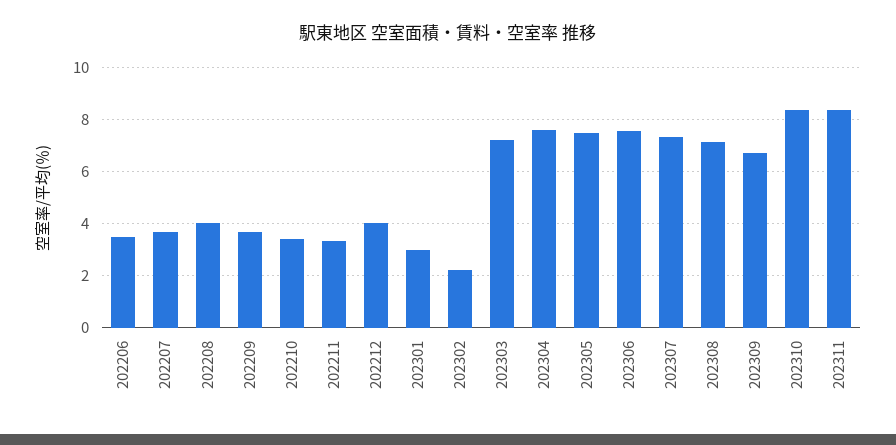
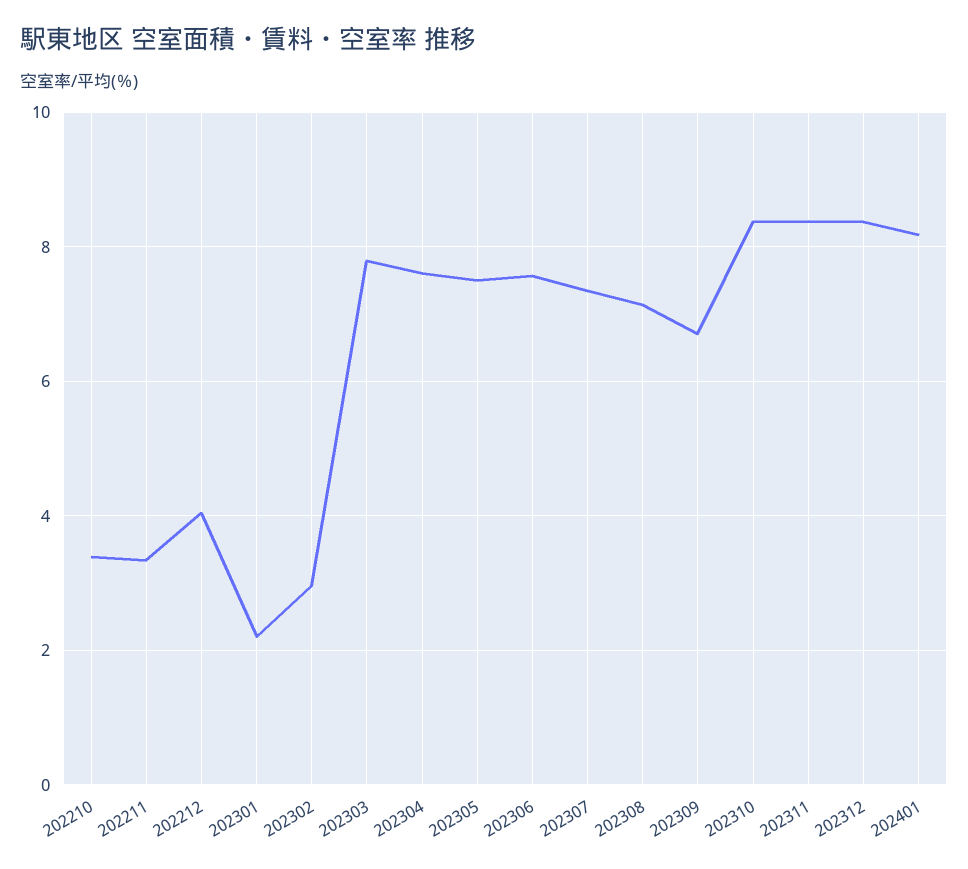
202206: 3.5 -> none
202207: 3.75 -> none
202208: 4 -> none
202209: 3.75 -> none
202301: 3 -> 2.2
202302: 2.25 -> 3
202303: 7.25 -> 7.8
202312: none -> 8.4
202401: none -> 8.2

